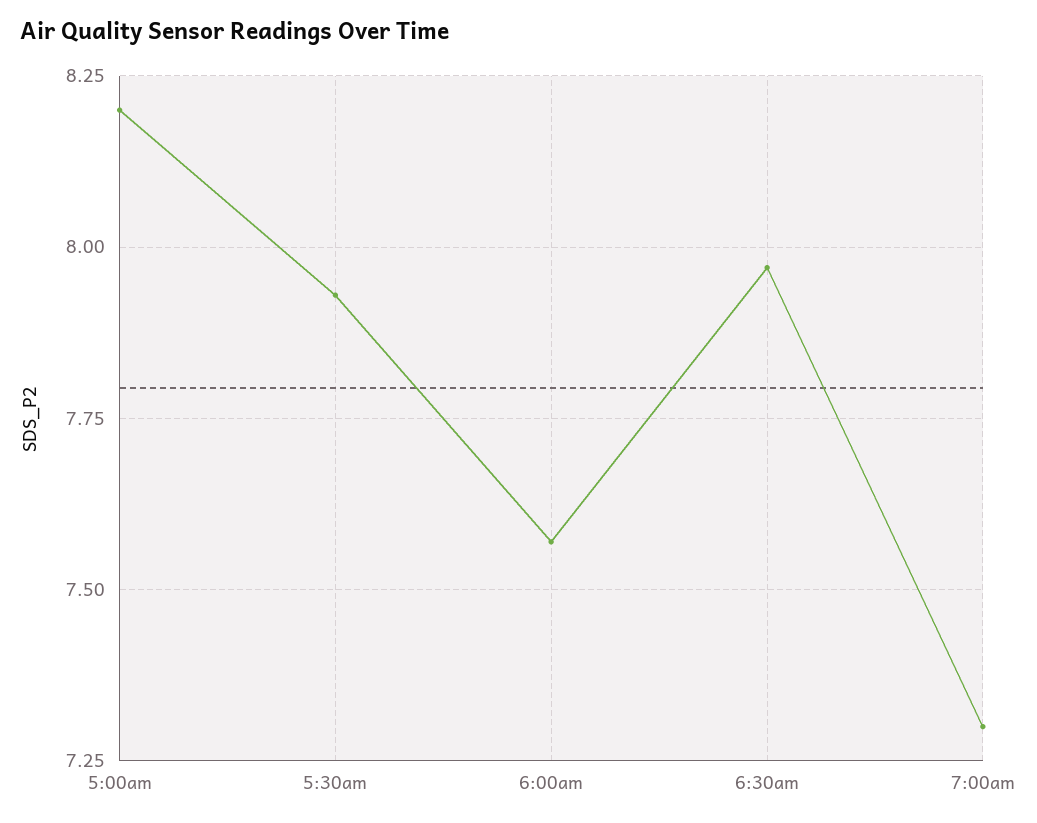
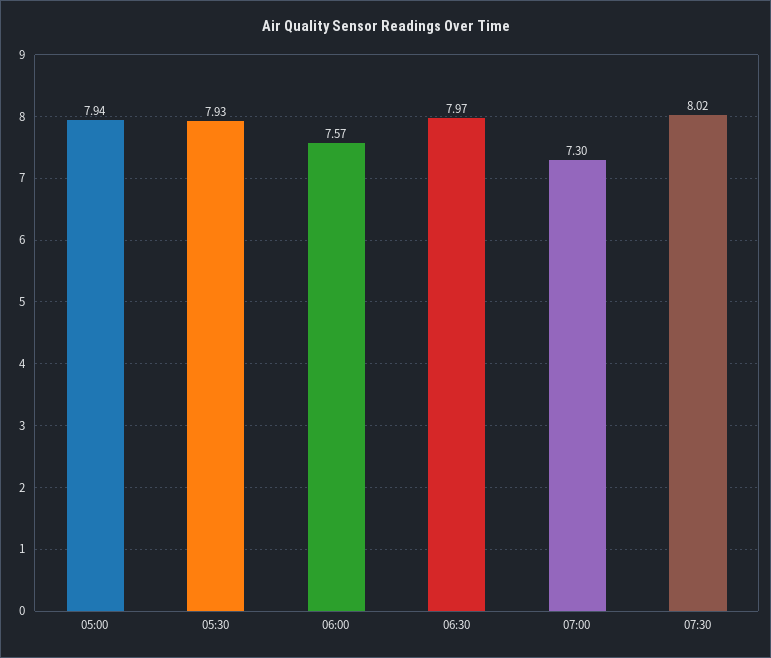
5:00am: 8.2 -> 7.94
07:30: none -> 8.02

